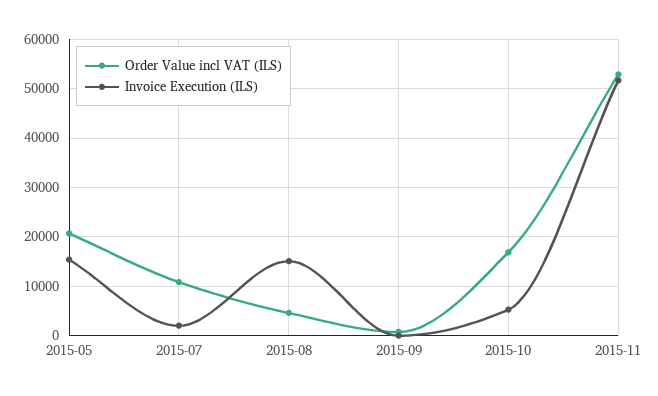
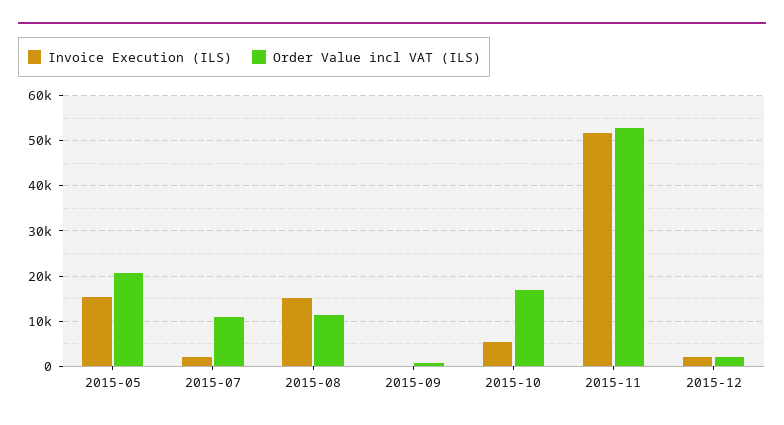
Order Value incl VAT (ILS), 2015-08: 4000 -> 12000
Invoice Execution (ILS), 2015-12: none -> 2000
Order Value incl VAT (ILS), 2015-12: none -> 2000

